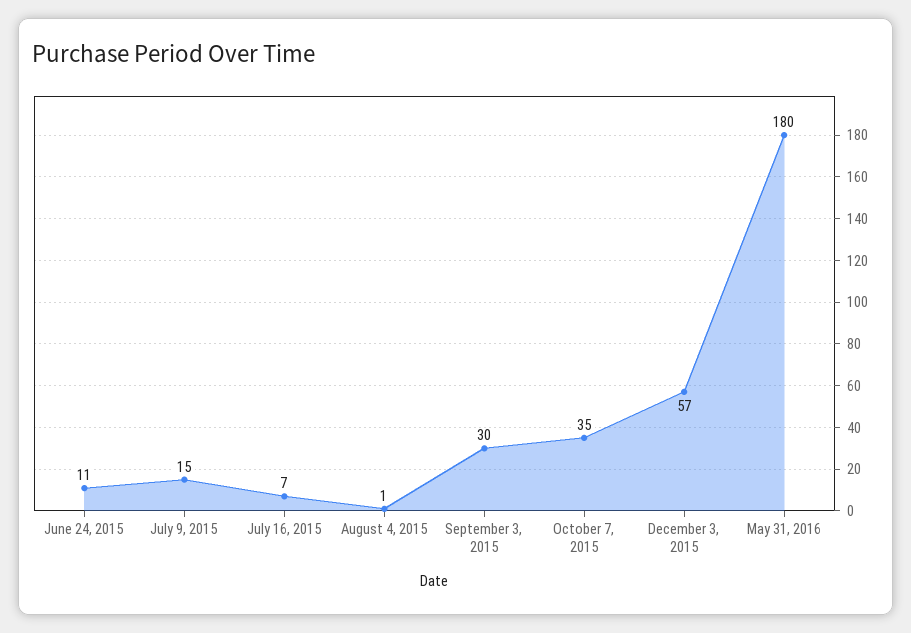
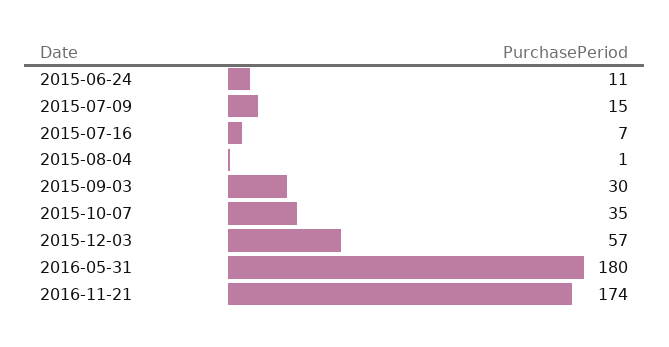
2016-11-21: none -> 174

